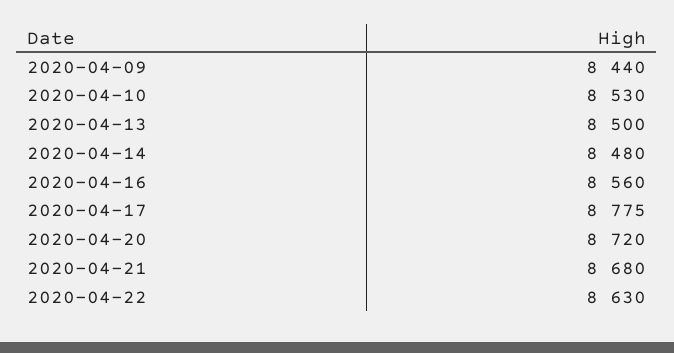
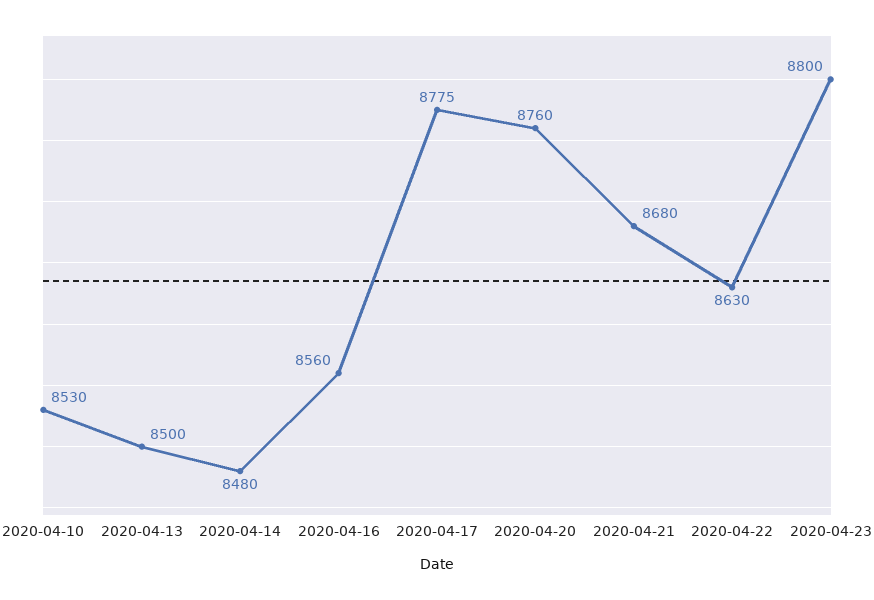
2020-04-09: 8440 -> none
2020-04-20: 8720 -> 8760
2020-04-23: none -> 8800

